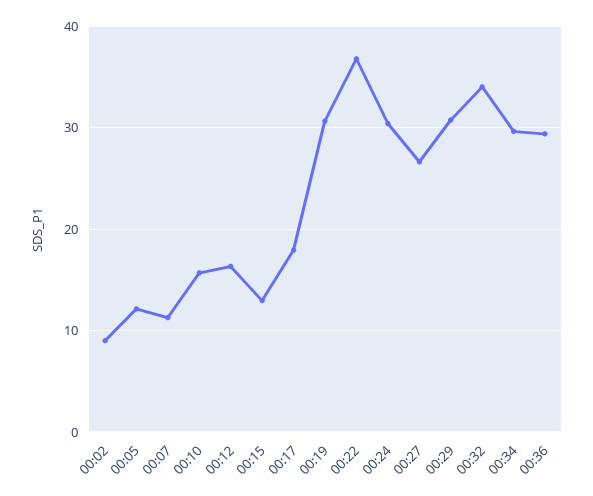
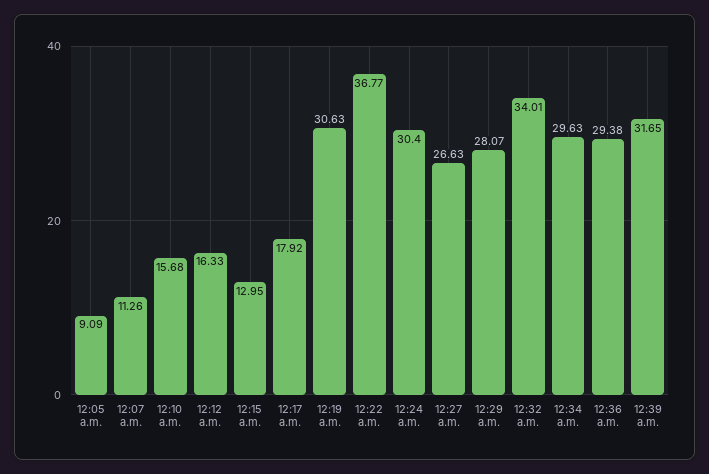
00:02: 9 -> none
00:05: 12 -> 9.09
00:29: 31 -> 28.07
12:39 a.m.: none -> 31.65

